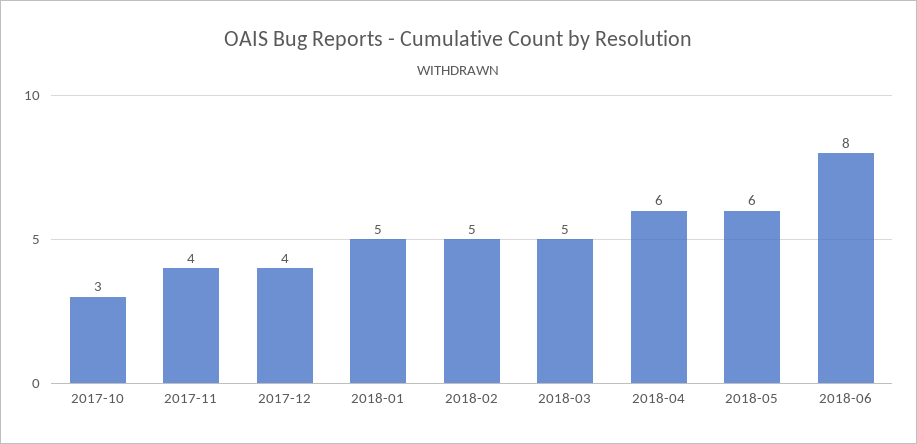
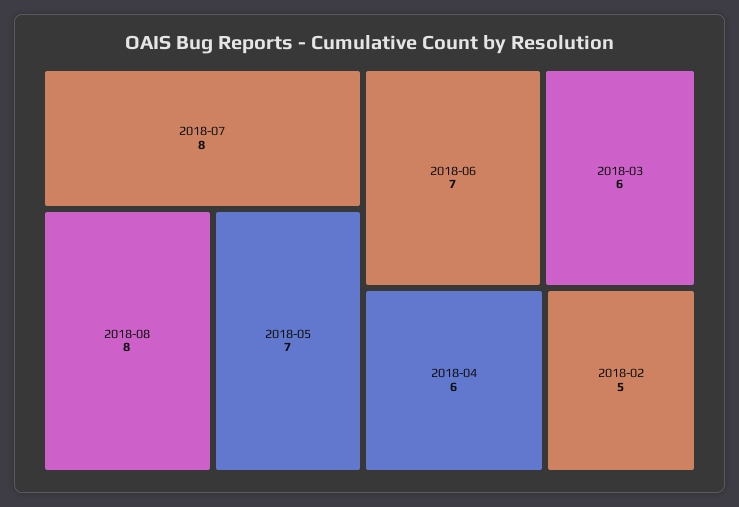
2017-10: 3 -> none
2017-11: 4 -> none
2017-12: 4 -> none
2018-01: 5 -> none
2018-03: 5 -> 6
2018-05: 6 -> 7
2018-06: 8 -> 7
2018-07: none -> 8
2018-08: none -> 8

